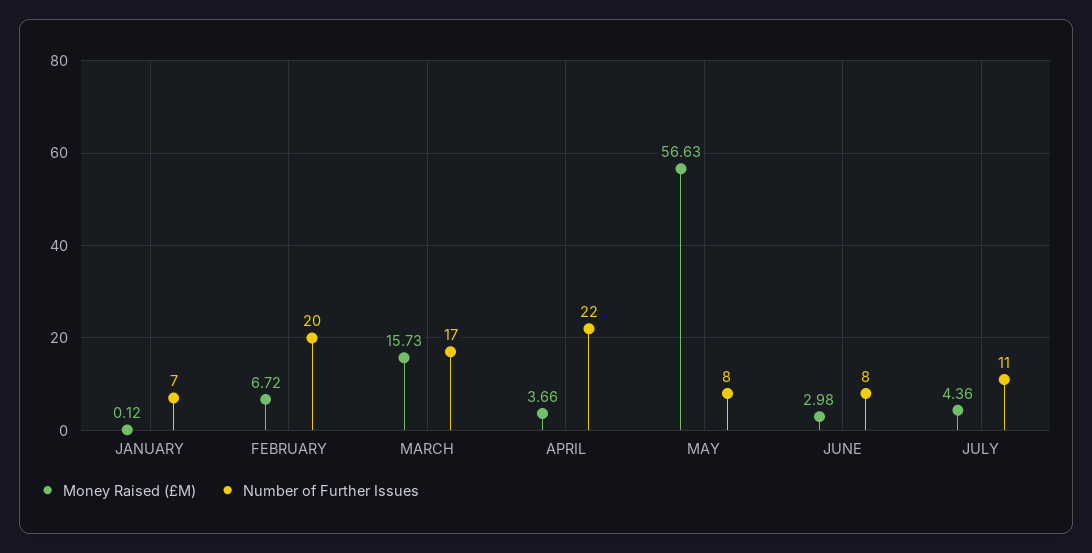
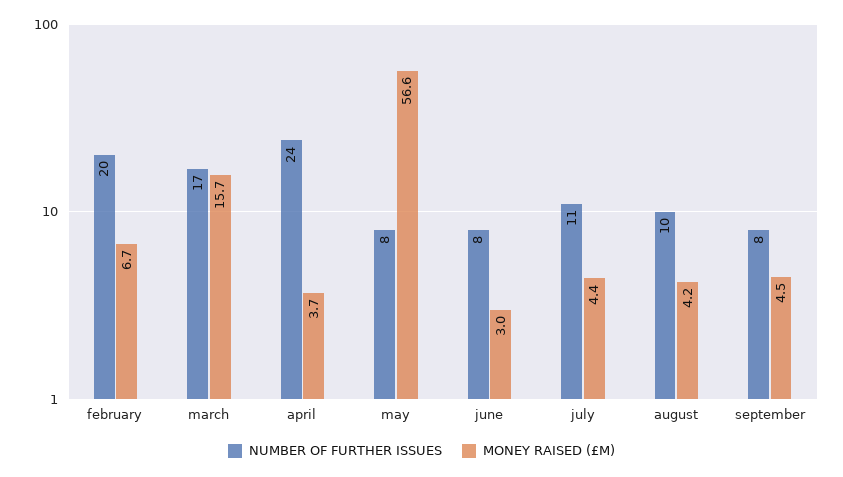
Money Raised (£M), JANUARY: 0.12 -> none
Number of Further Issues, JANUARY: 7 -> none
Number of Further Issues, APRIL: 22 -> 24
Number of Further Issues, august: none -> 10
Money Raised (£M), august: none -> 4.2
Number of Further Issues, september: none -> 8
Money Raised (£M), september: none -> 4.5

